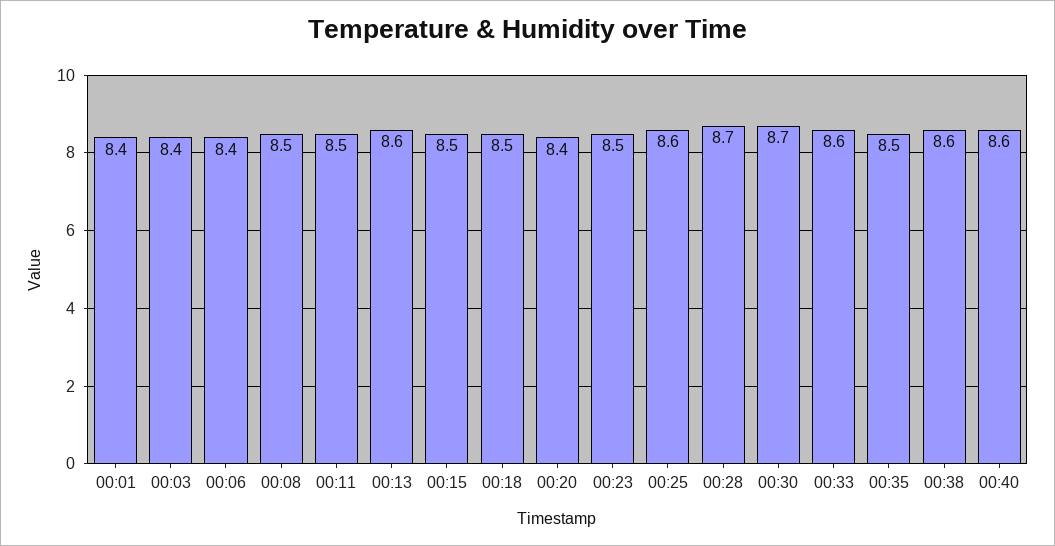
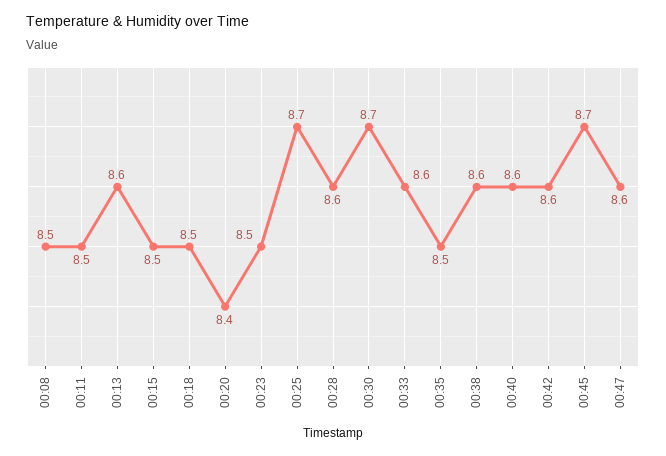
00:01: 8.4 -> none
00:03: 8.4 -> none
00:06: 8.4 -> none
00:25: 8.6 -> 8.7
00:28: 8.7 -> 8.6
00:42: none -> 8.6
00:45: none -> 8.7
00:47: none -> 8.6

